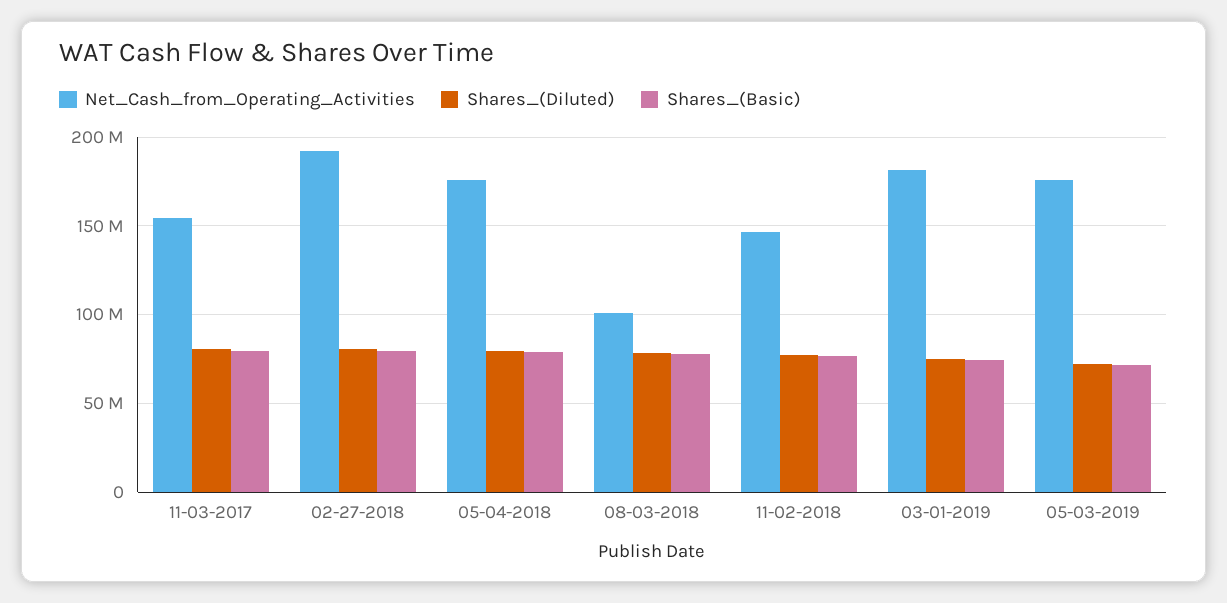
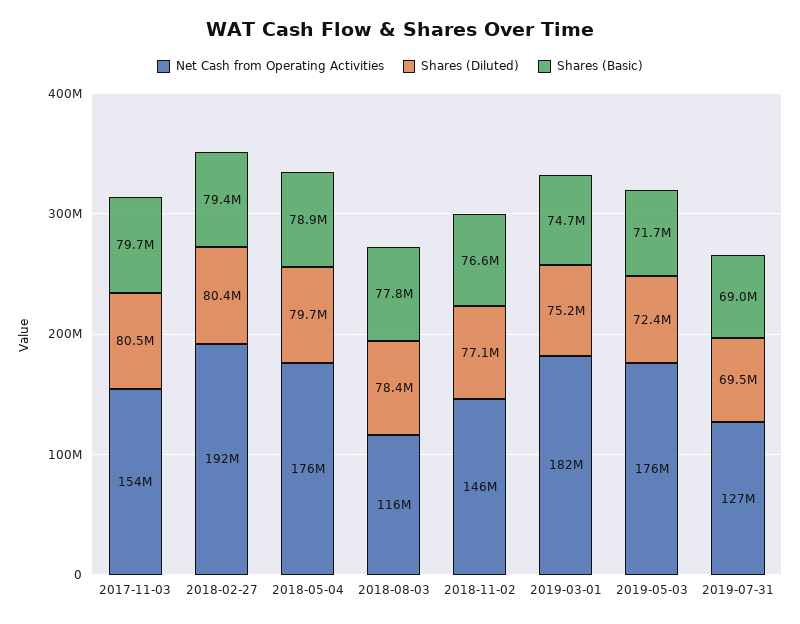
Net_Cash_from_Operating_Activities, 08-03-2018: 100000000 -> 116000000
Net_Cash_from_Operating_Activities, 2019-07-31: none -> 127000000
Shares_(Diluted), 2019-07-31: none -> 69500000
Shares_(Basic), 2019-07-31: none -> 69000000

